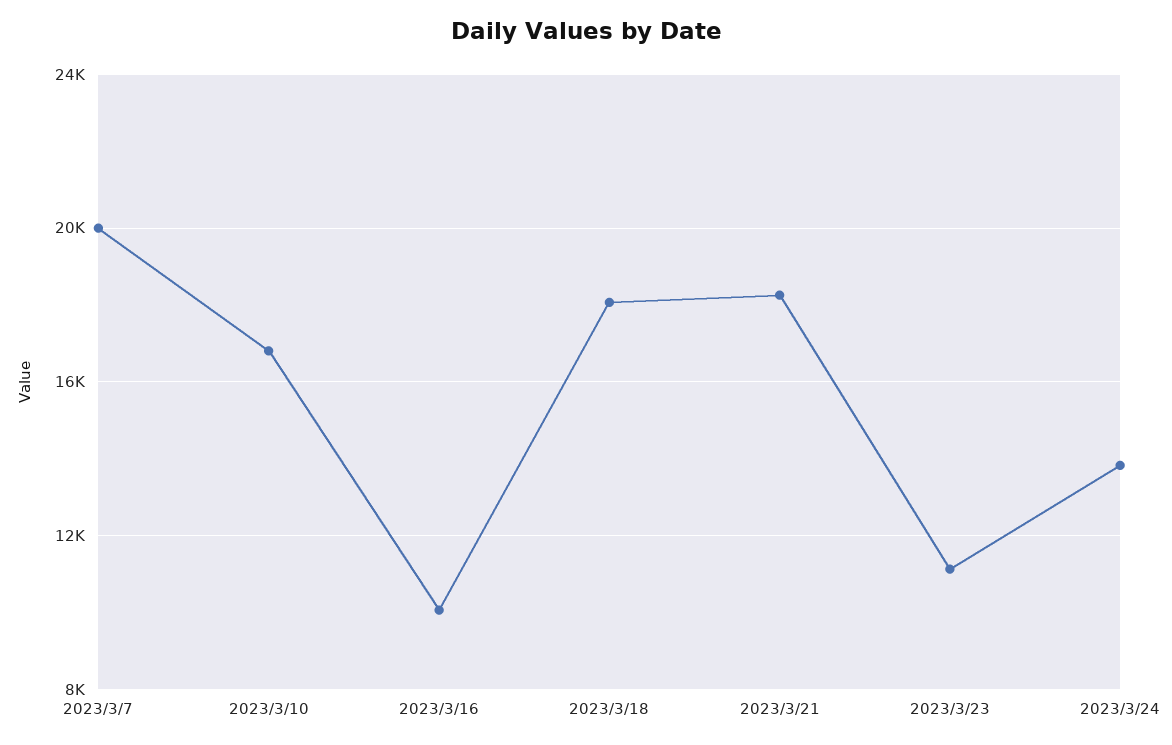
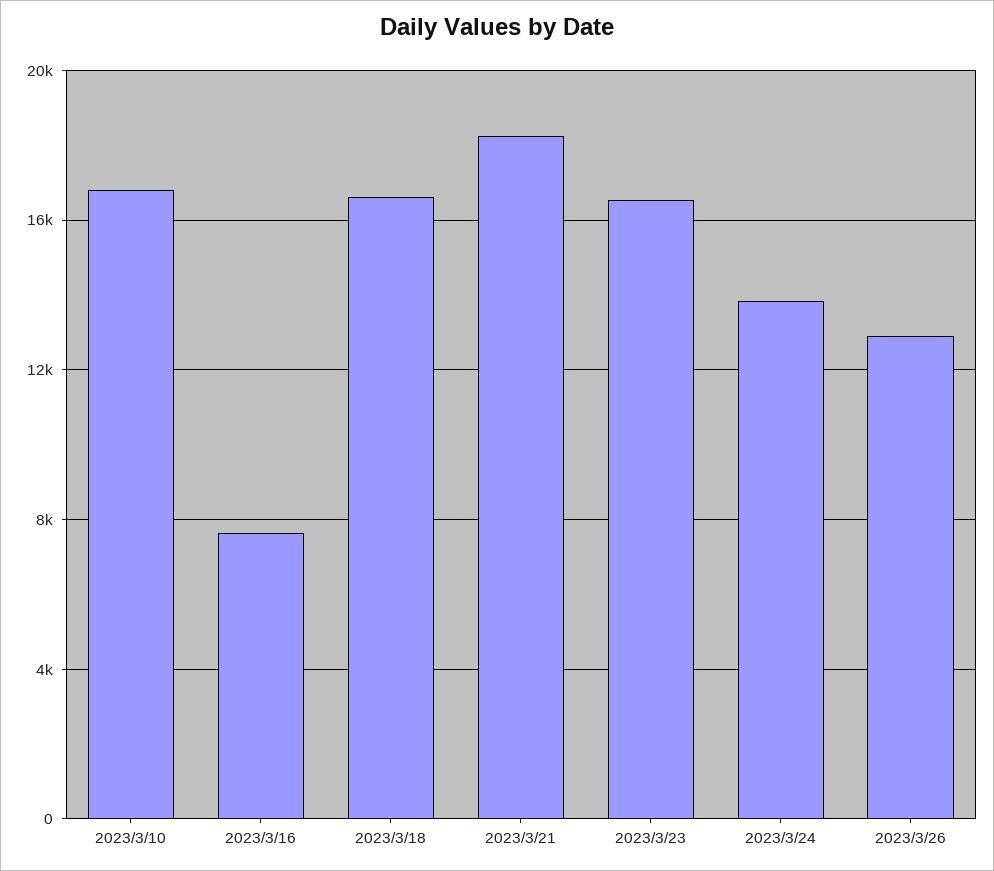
2023/3/7: 20000 -> none
2023/3/16: 10000 -> 7500
2023/3/18: 18000 -> 16500
2023/3/23: 11000 -> 16500
2023/3/26: none -> 13000

